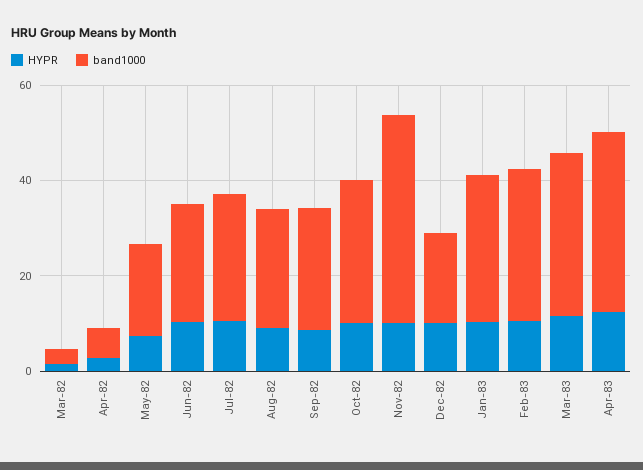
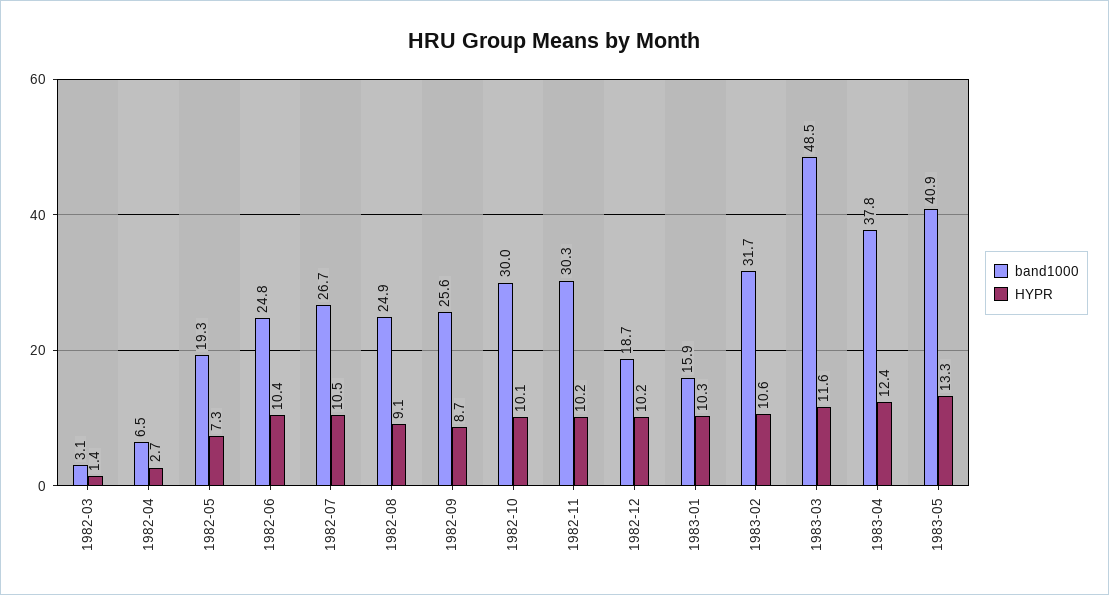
band1000, Nov-82: 45 -> 30.3
band1000, Jan-83: 30 -> 15.9
band1000, Mar-83: 35 -> 48.5
band1000, 1983-05: none -> 40.9
HYPR, 1983-05: none -> 13.3

